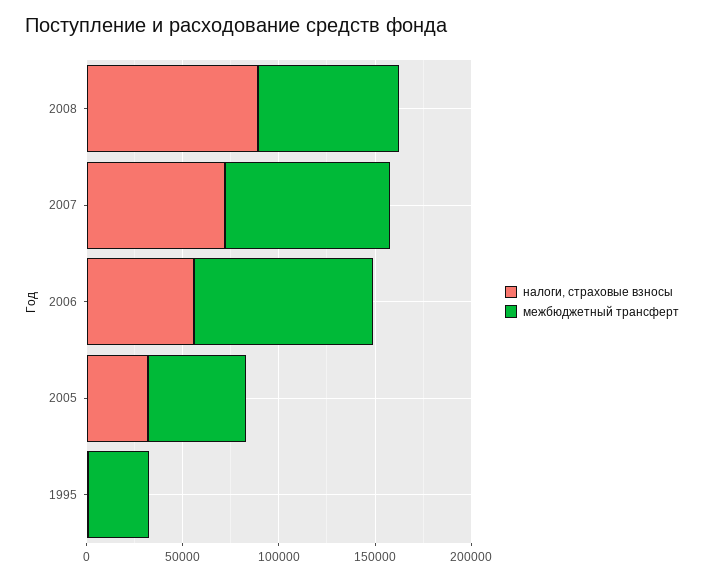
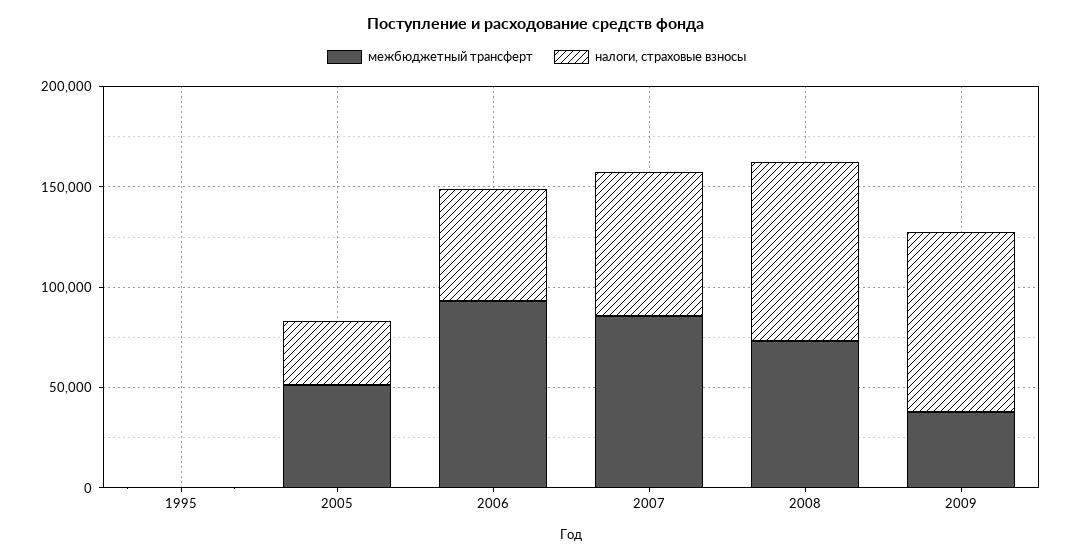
межбюджетный трансферт, 1995: 30000 -> 0
межбюджетный трансферт, 2009: none -> 40000
налоги, страховые взносы, 2009: none -> 90000

